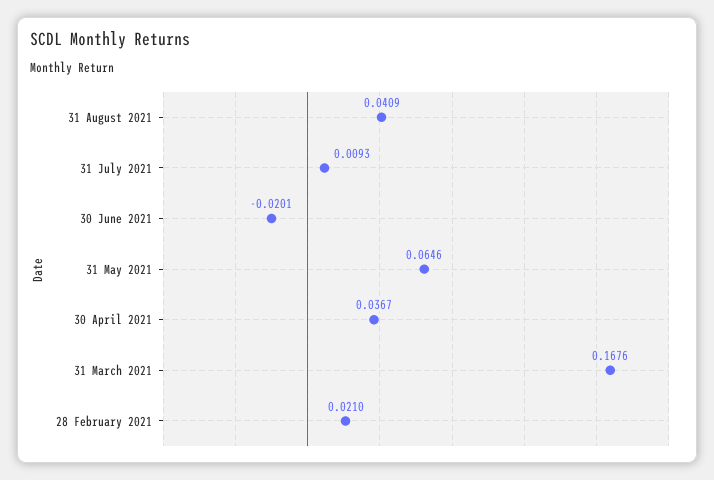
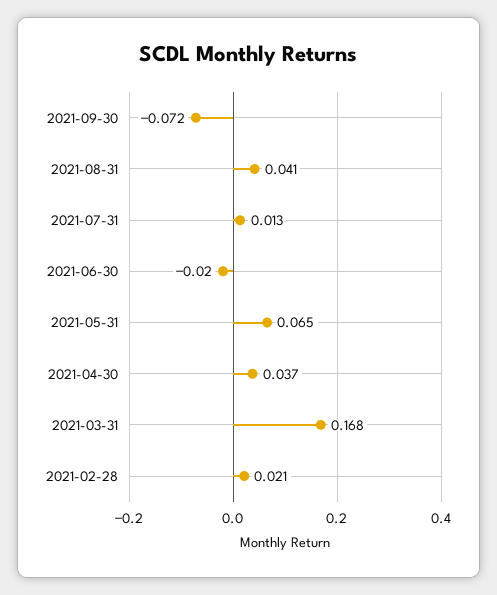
31 July 2021: 0.0093 -> 0.013
2021-09-30: none -> -0.072

